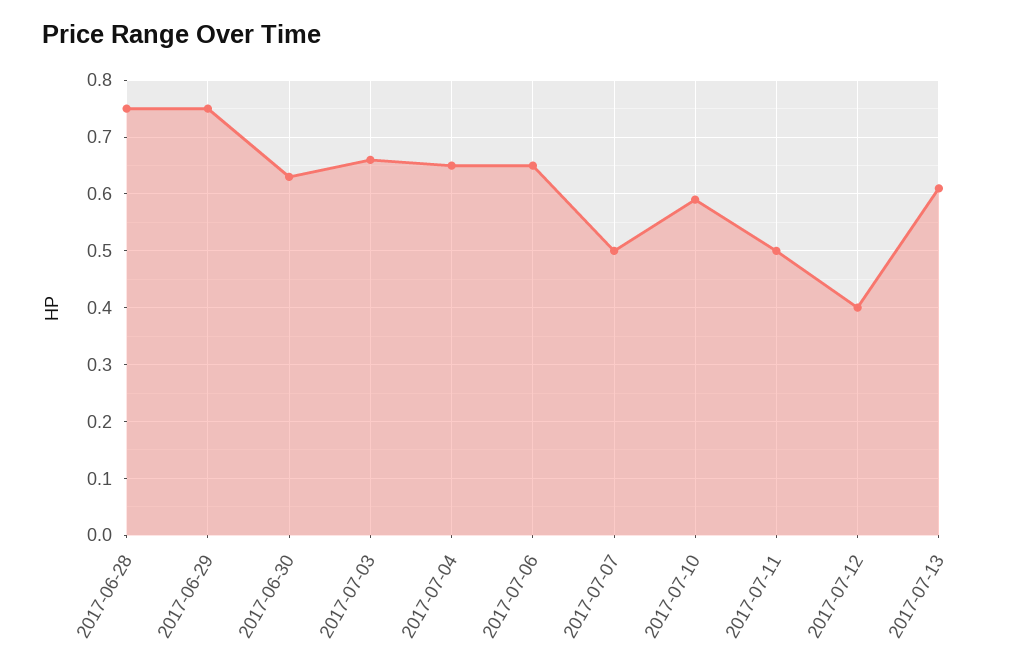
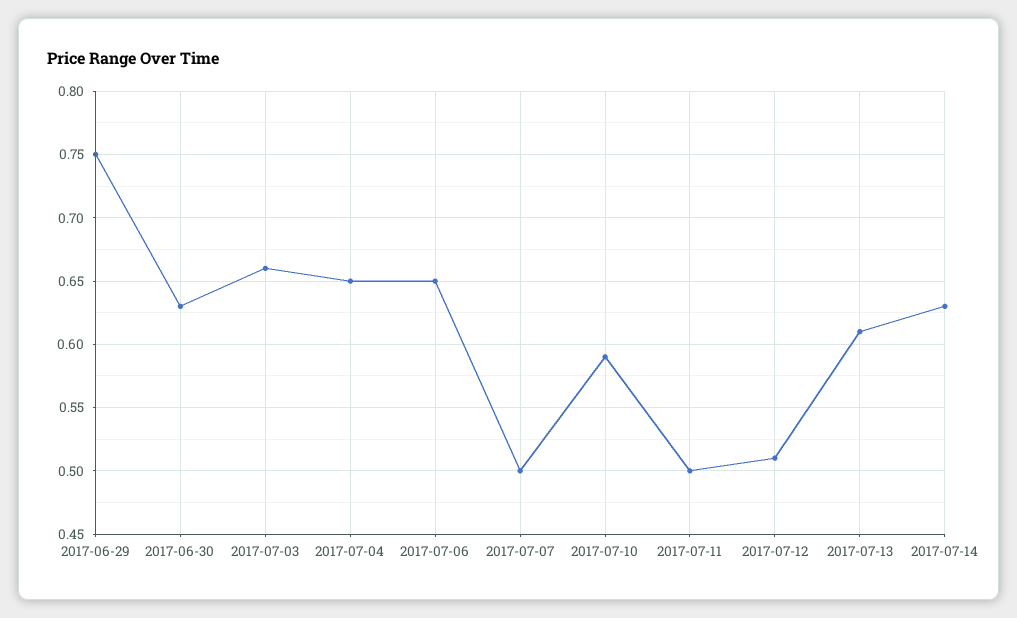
2017-06-28: 0.75 -> none
2017-07-12: 0.4 -> 0.51
2017-07-14: none -> 0.63

